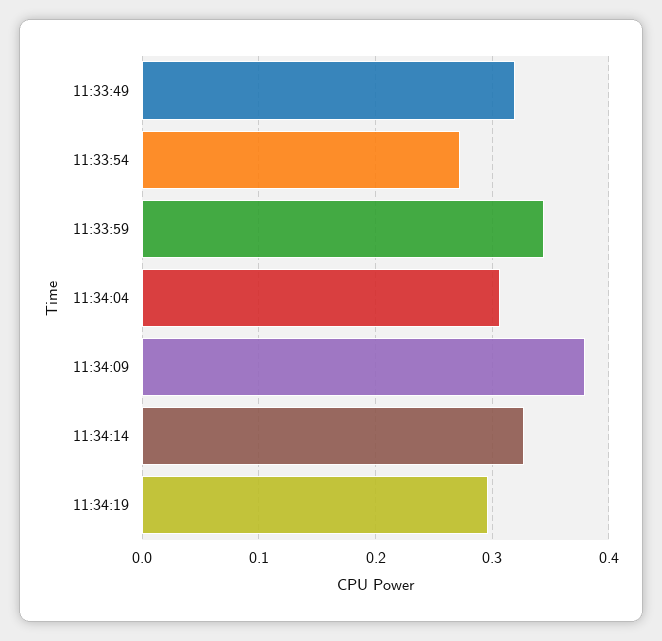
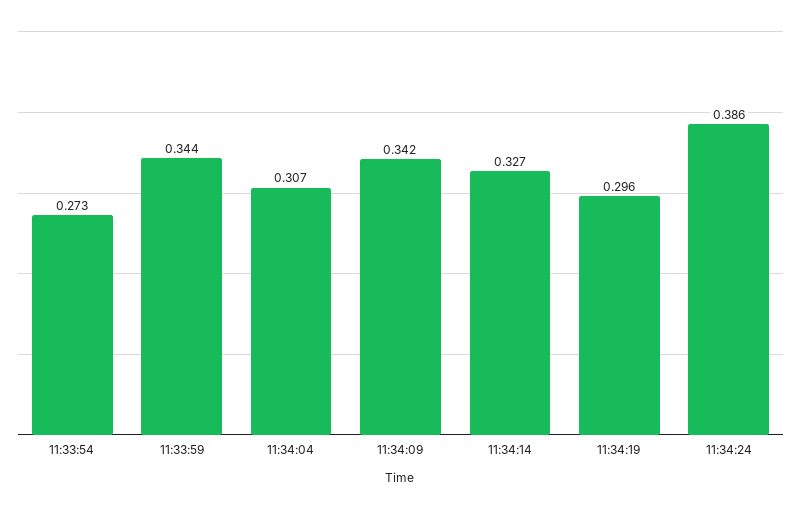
11:33:49: 0.32 -> none
11:34:09: 0.38 -> 0.342
11:34:24: none -> 0.386

